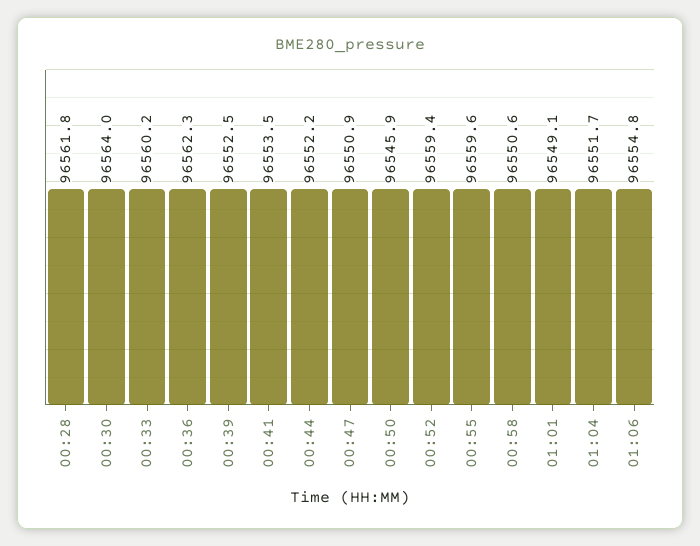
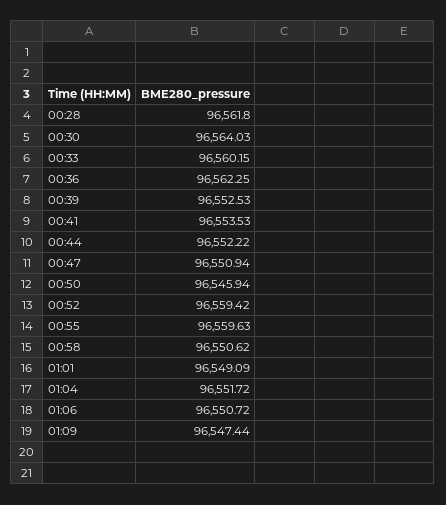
01:06: 96554.8 -> 96550.72
01:09: none -> 96547.44

